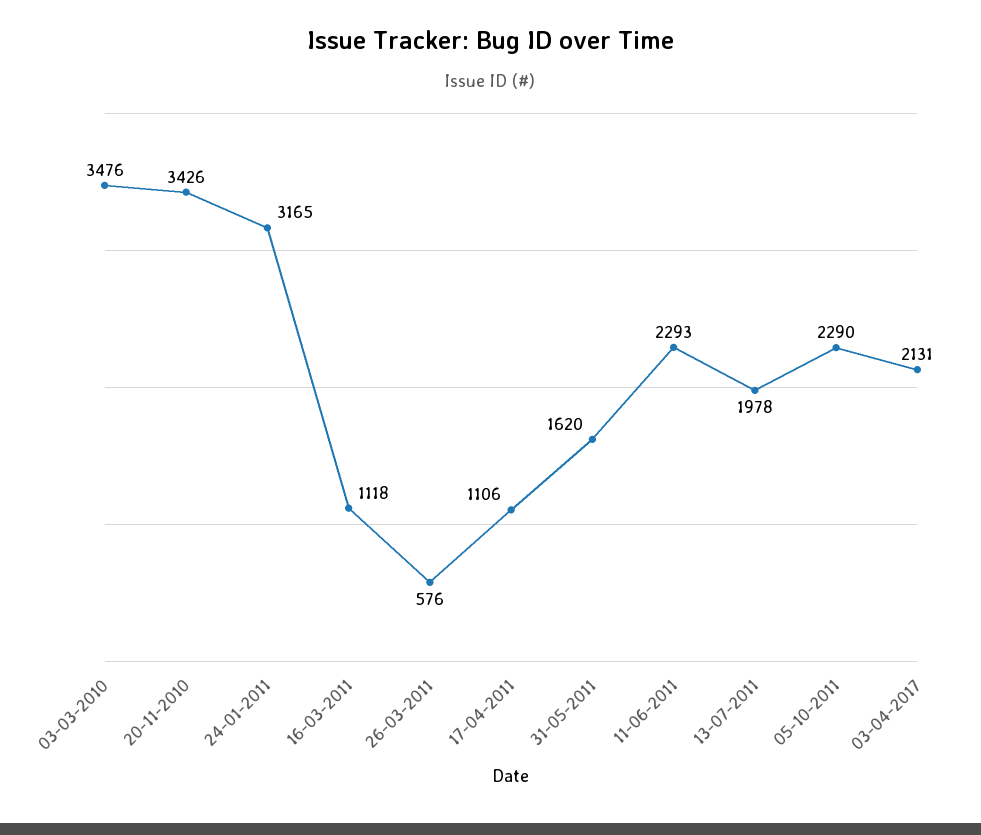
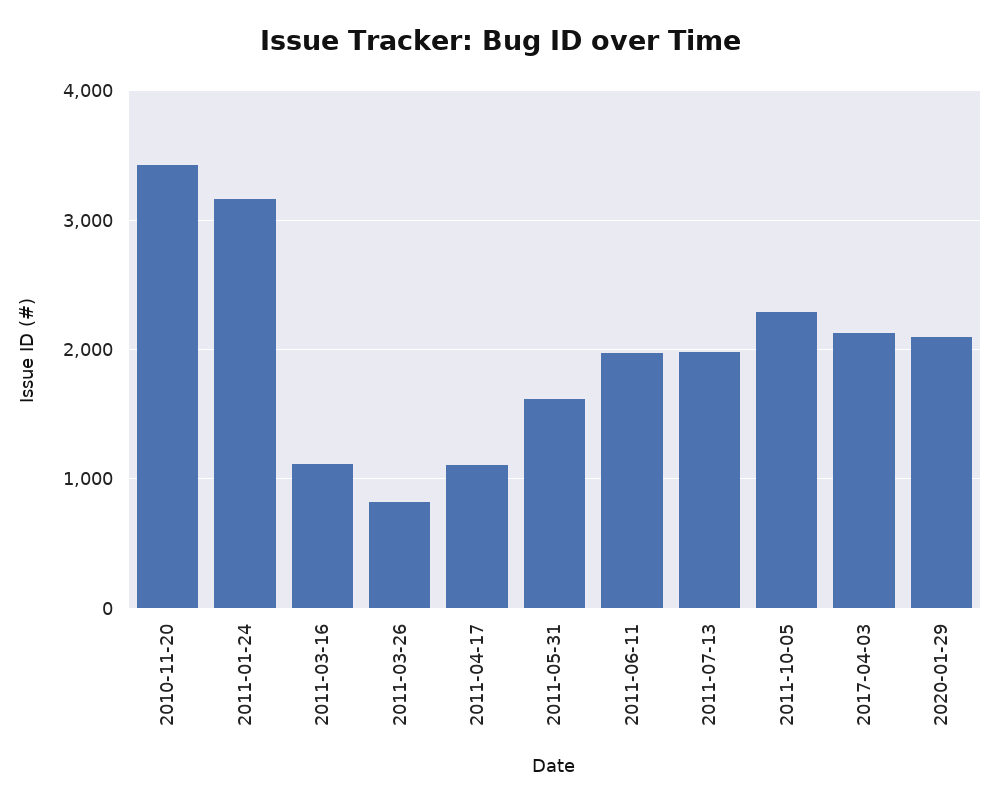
03-03-2010: 3476 -> none
26-03-2011: 576 -> 800
11-06-2011: 2293 -> 2000
2020-01-29: none -> 2100

